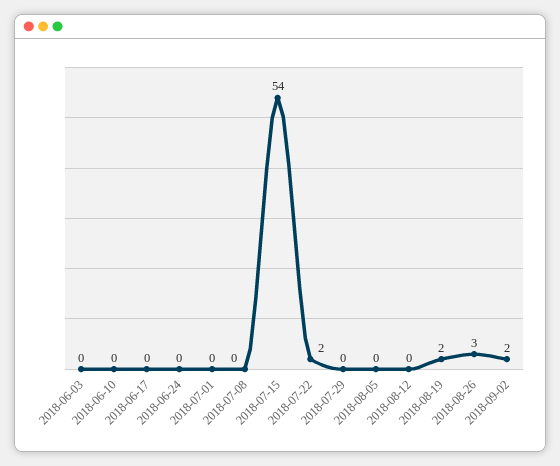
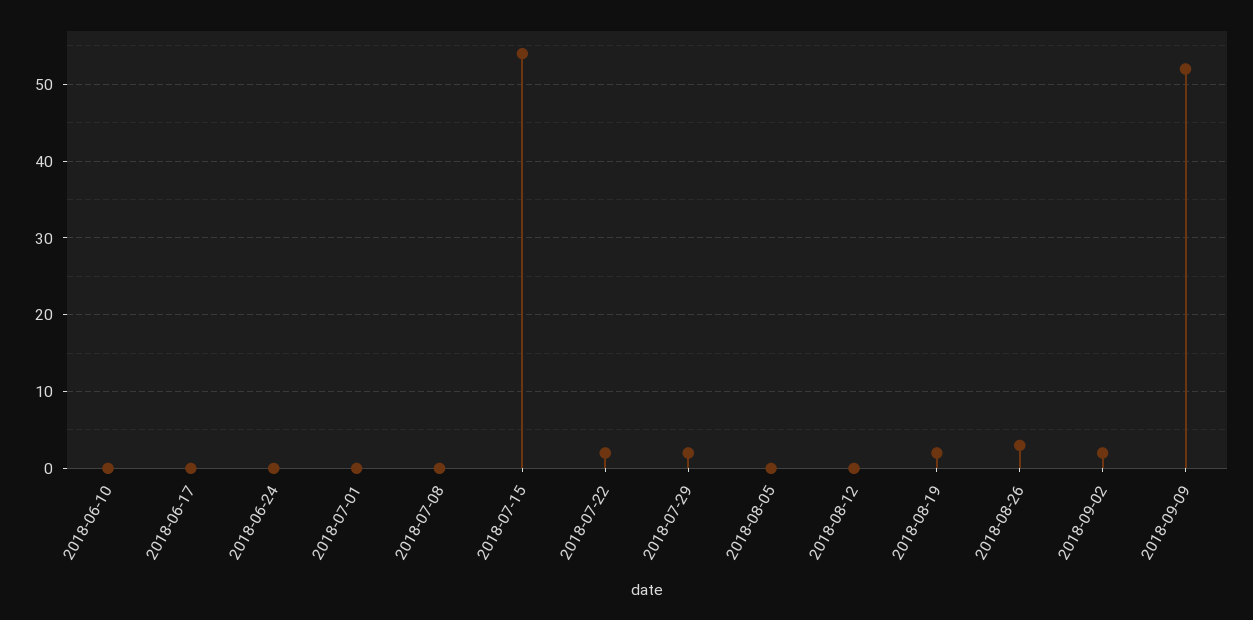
2018-06-03: 0 -> none
2018-07-29: 0 -> 2
2018-09-09: none -> 52

